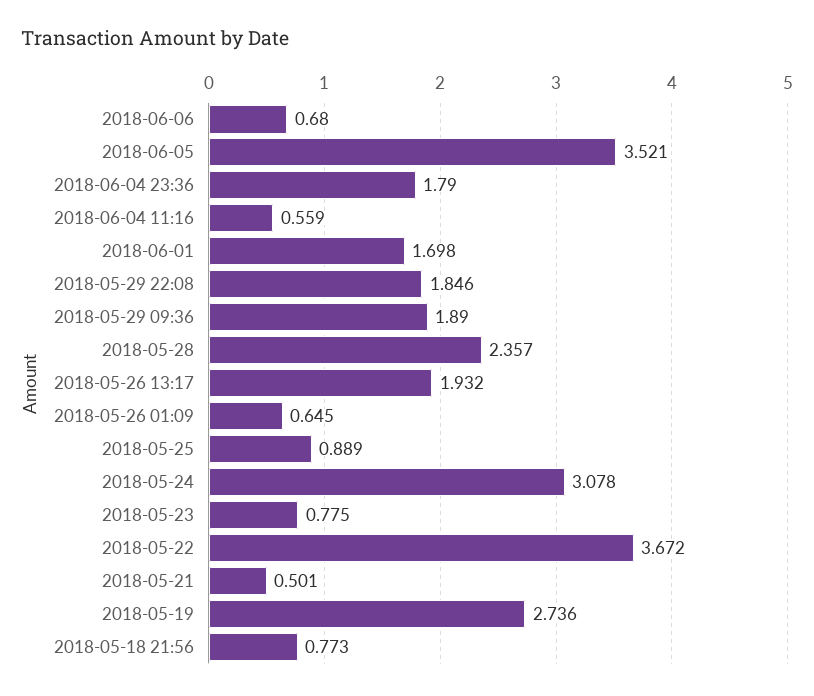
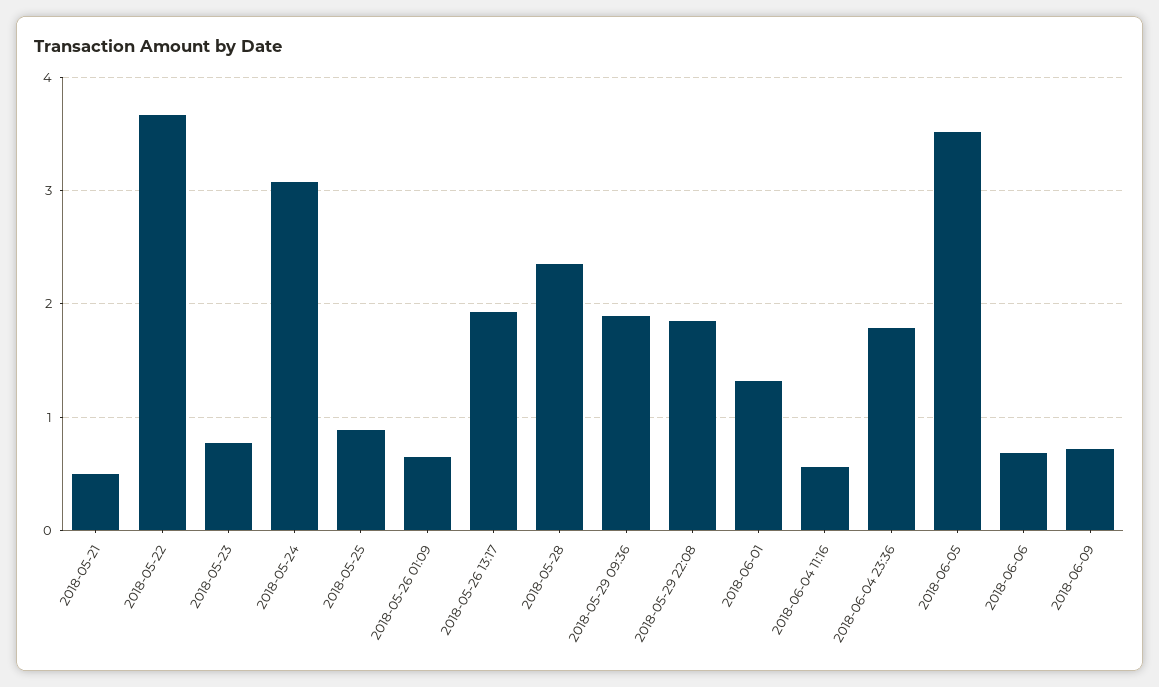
2018-06-01: 1.698 -> 1.3
2018-05-19: 2.736 -> none
2018-05-18 21:56: 0.773 -> none
2018-06-09: none -> 0.7

